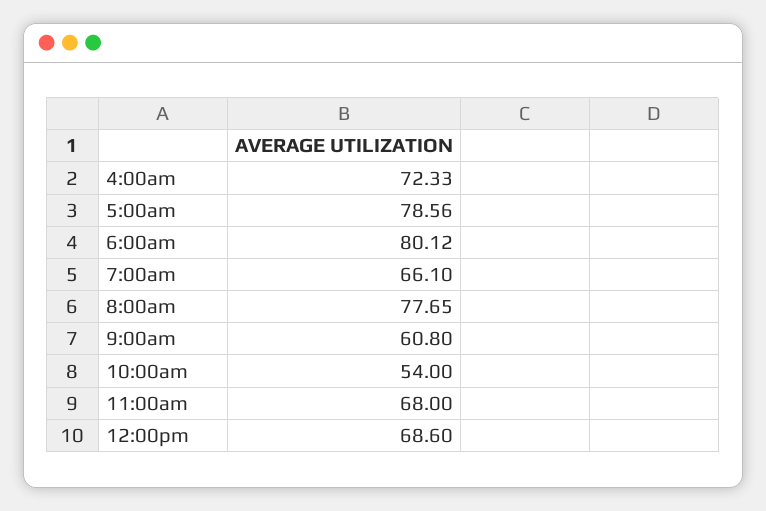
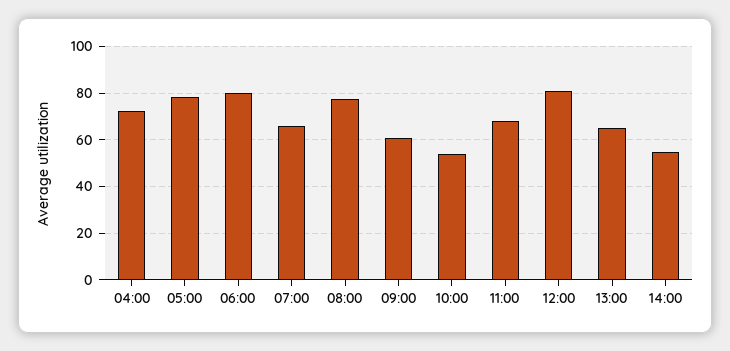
12:00pm: 68.6 -> 80
13:00: none -> 65
14:00: none -> 55

